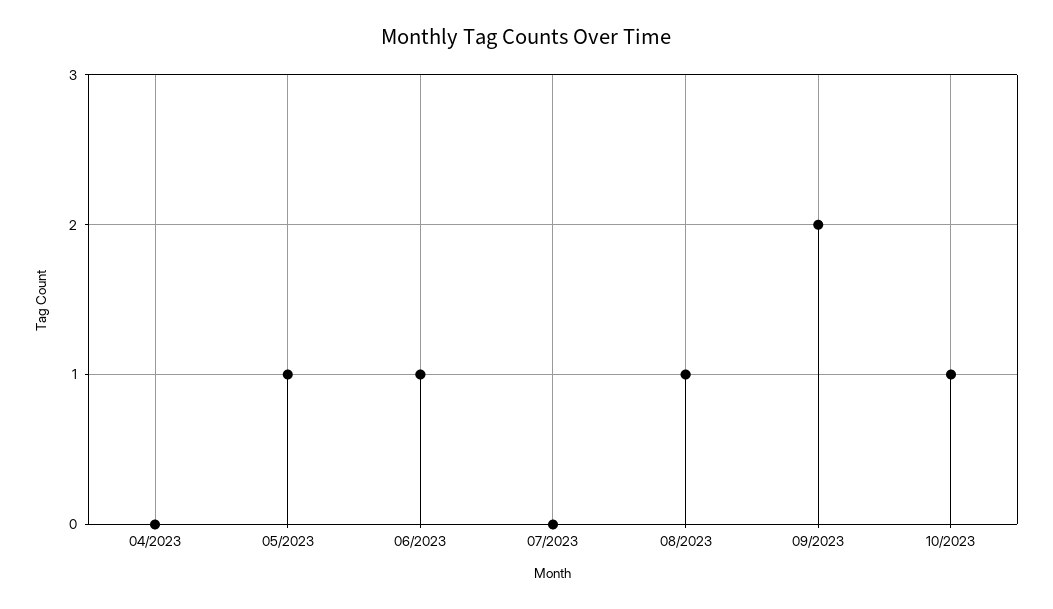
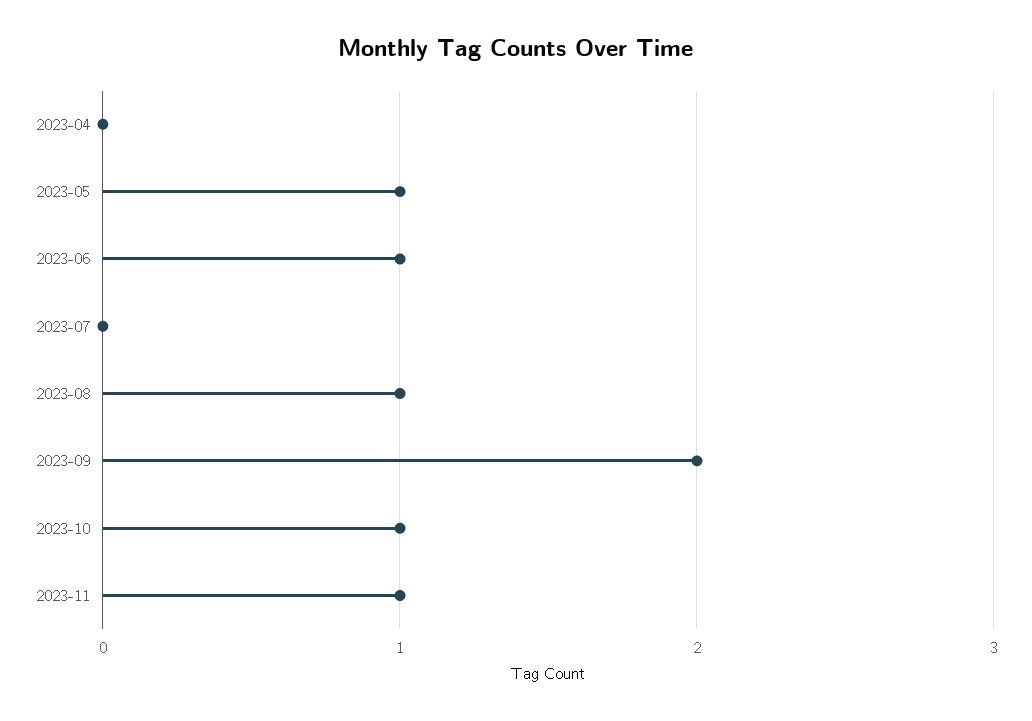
2023-11: none -> 1

